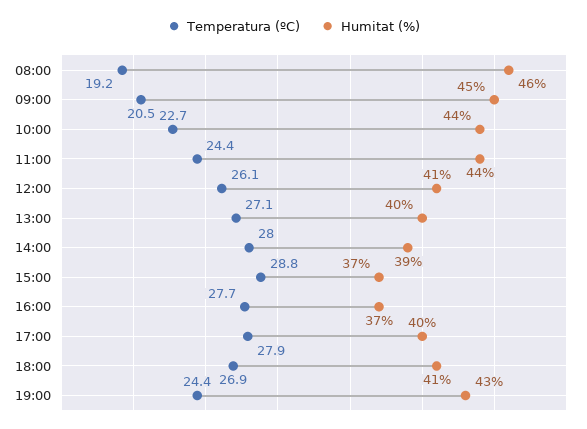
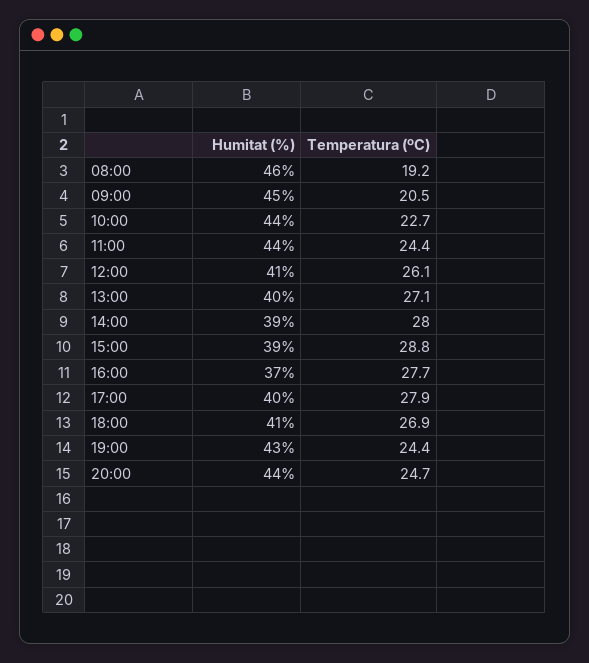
Humitat (%), 15:00: 37 -> 39
Humitat (%), 20:00: none -> 44
Temperatura (ºC), 20:00: none -> 24.7

